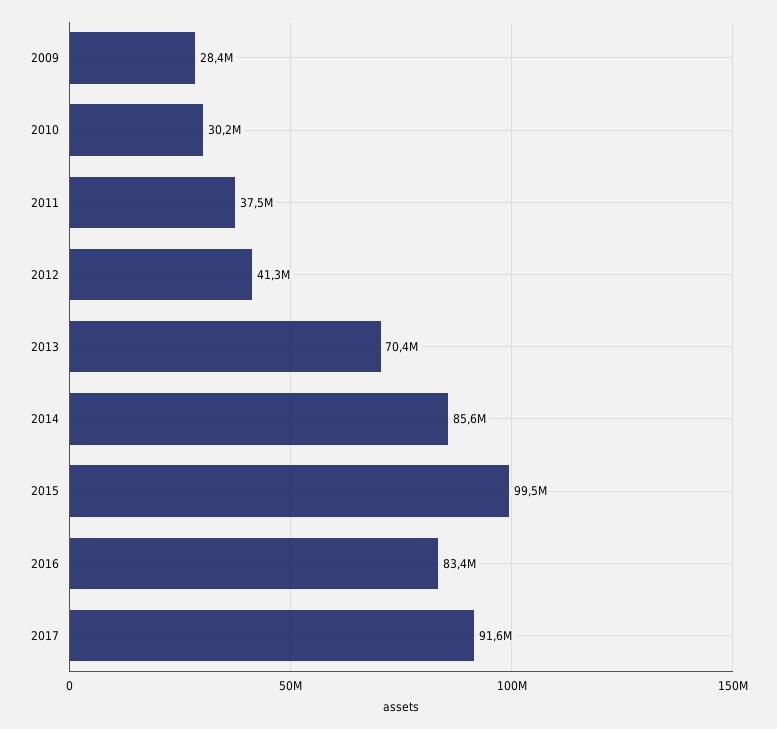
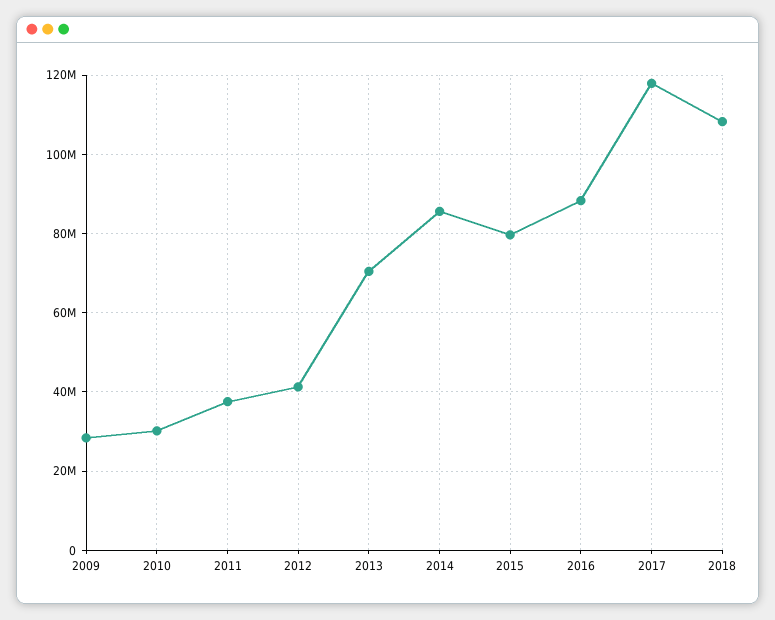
2015: 99500000 -> 80000000
2016: 83400000 -> 88000000
2017: 91600000 -> 118000000
2018: none -> 108000000

